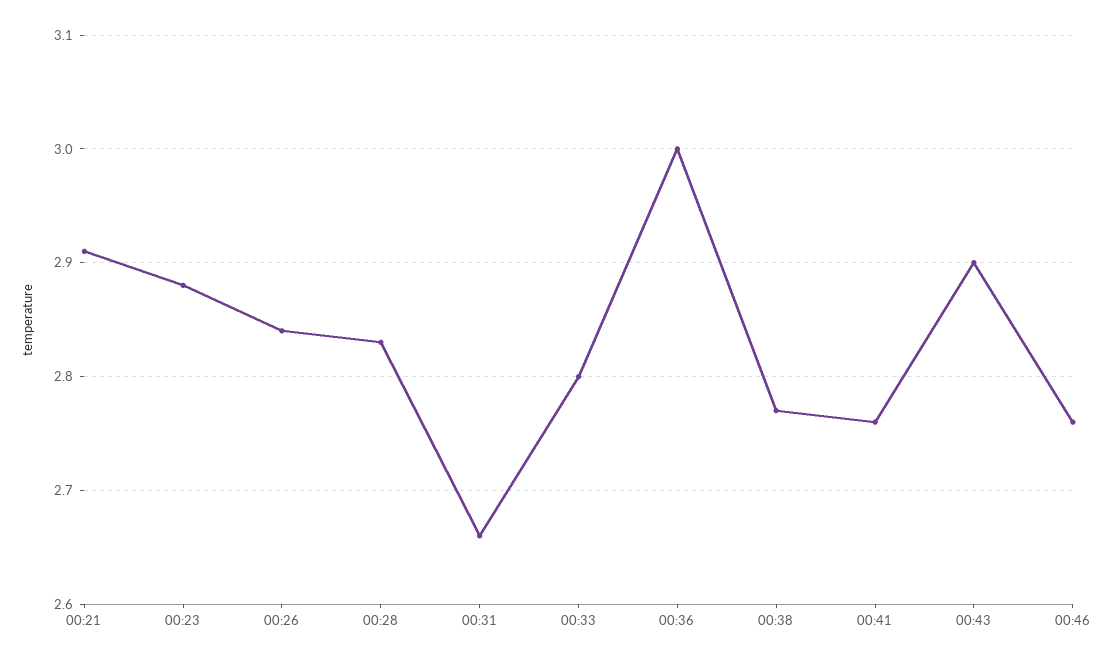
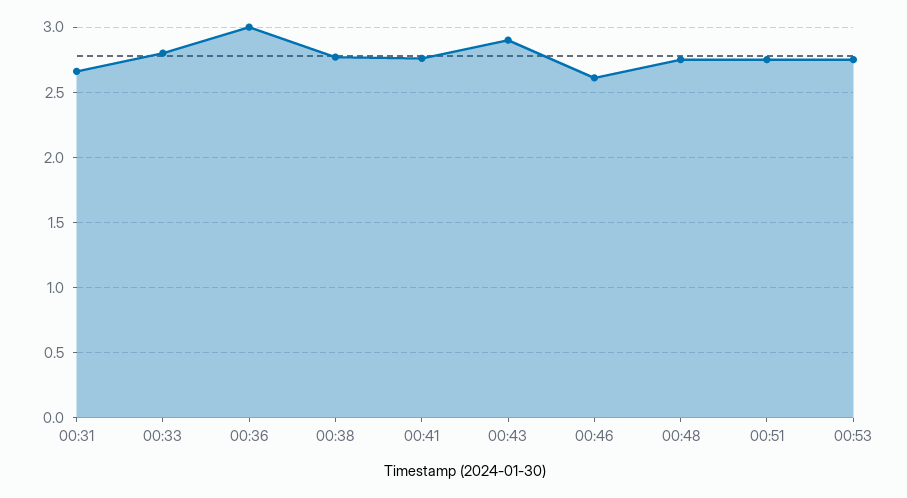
00:21: 2.91 -> none
00:23: 2.88 -> none
00:26: 2.84 -> none
00:28: 2.83 -> none
00:46: 2.76 -> 2.6
00:48: none -> 2.75
00:51: none -> 2.75
00:53: none -> 2.75

